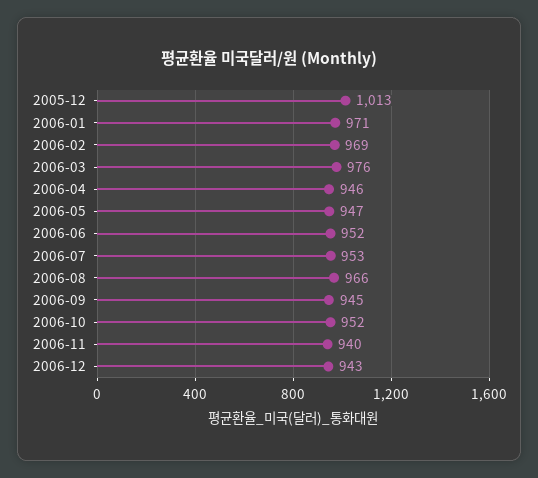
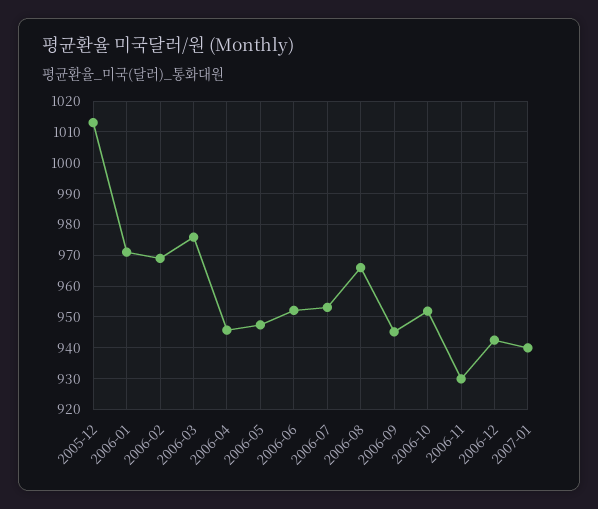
2006-11: 940 -> 930
2007-01: none -> 940

